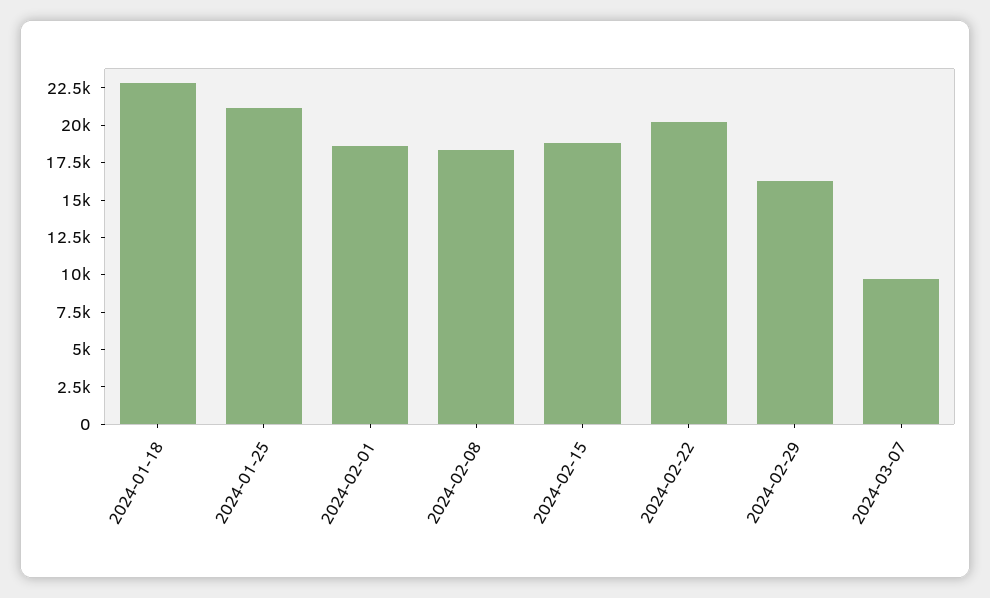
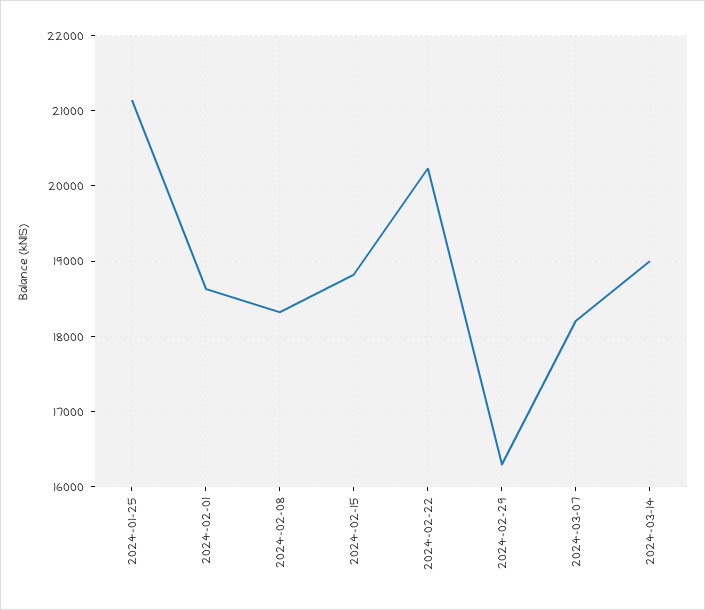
2024-01-18: 22500 -> none
2024-03-07: 10000 -> 18200
2024-03-14: none -> 19000

